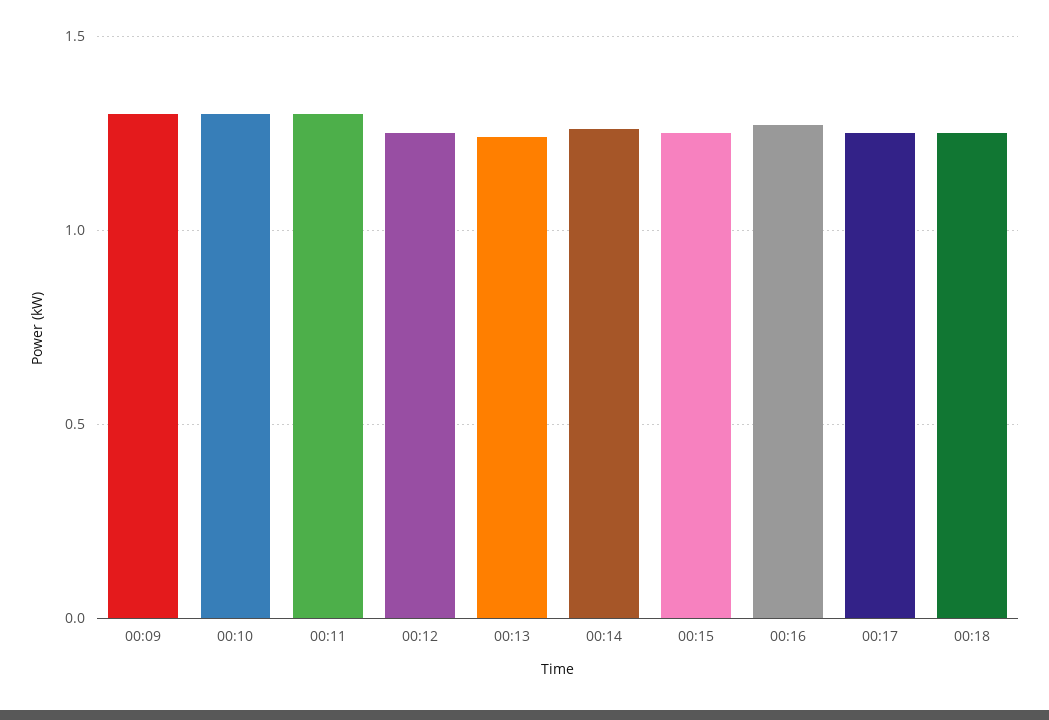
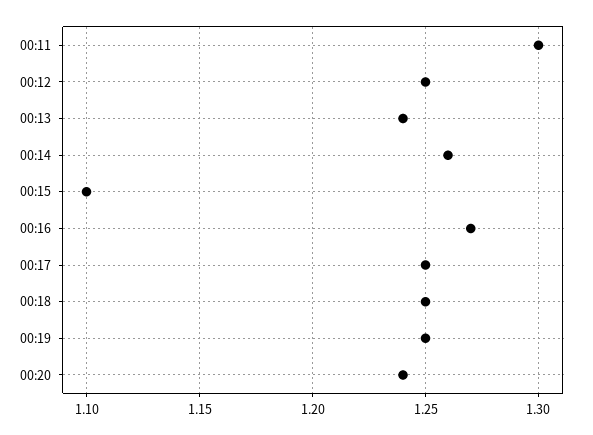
00:09: 1.3 -> none
00:10: 1.3 -> none
00:15: 1.25 -> 1.1
00:19: none -> 1.25
00:20: none -> 1.24

